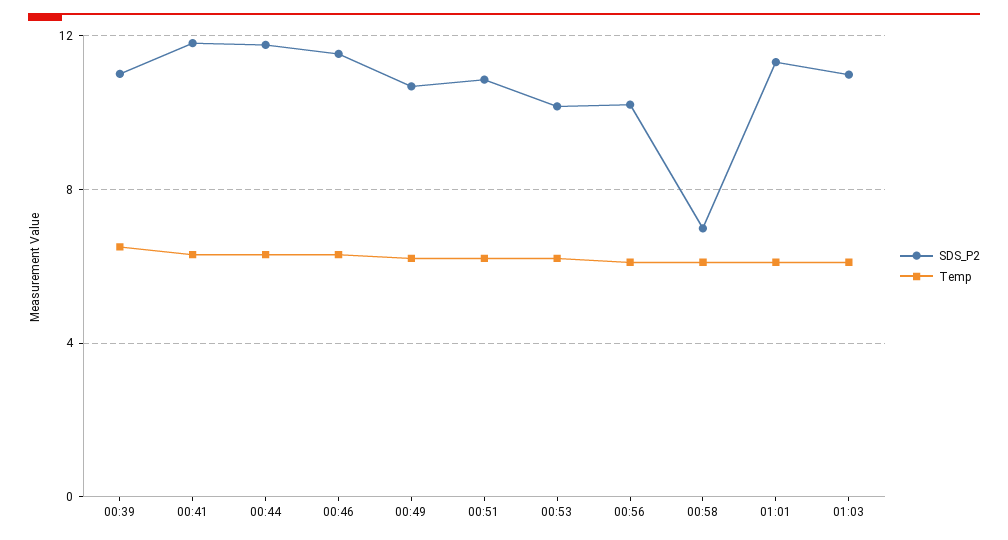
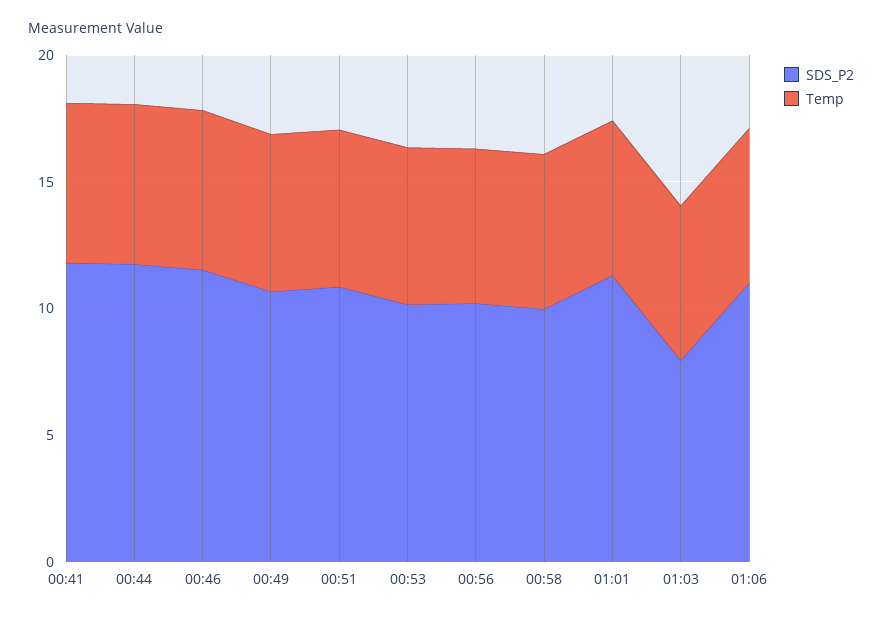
SDS_P2, 00:39: 11 -> none
Temp, 00:39: 6.5 -> none
SDS_P2, 00:58: 7 -> 10
SDS_P2, 01:03: 11 -> 8
SDS_P2, 01:06: none -> 11
Temp, 01:06: none -> 6

